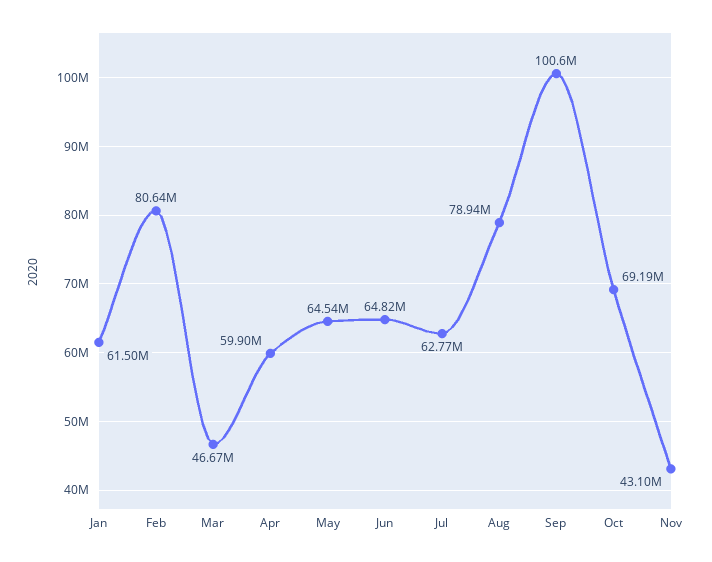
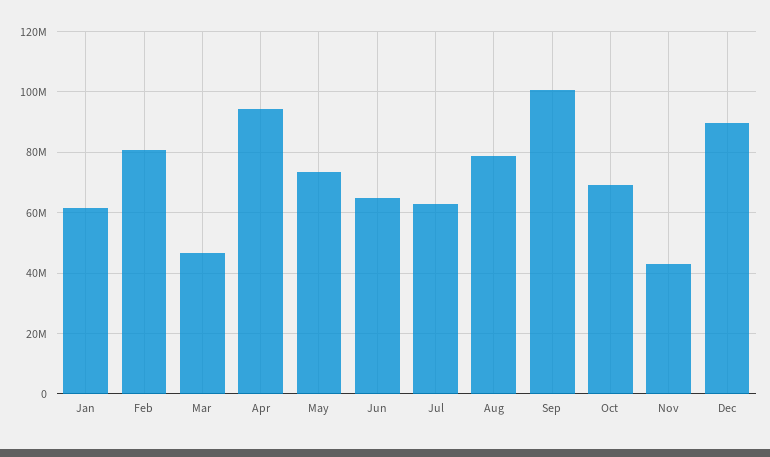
Apr: 59900000 -> 94000000
May: 64540000 -> 74000000
Dec: none -> 90000000

